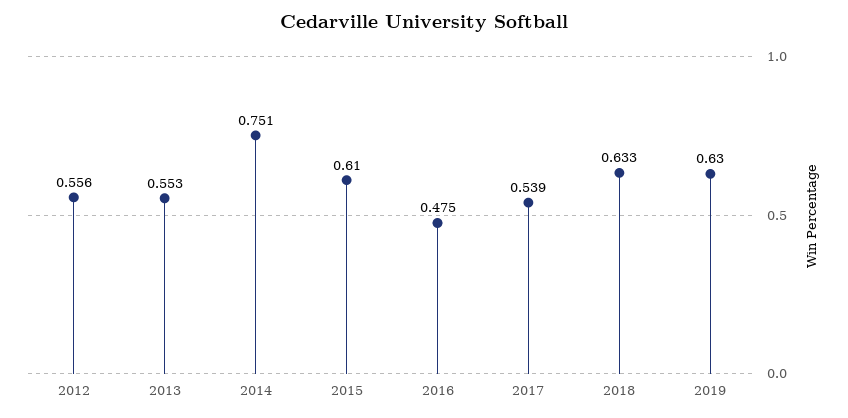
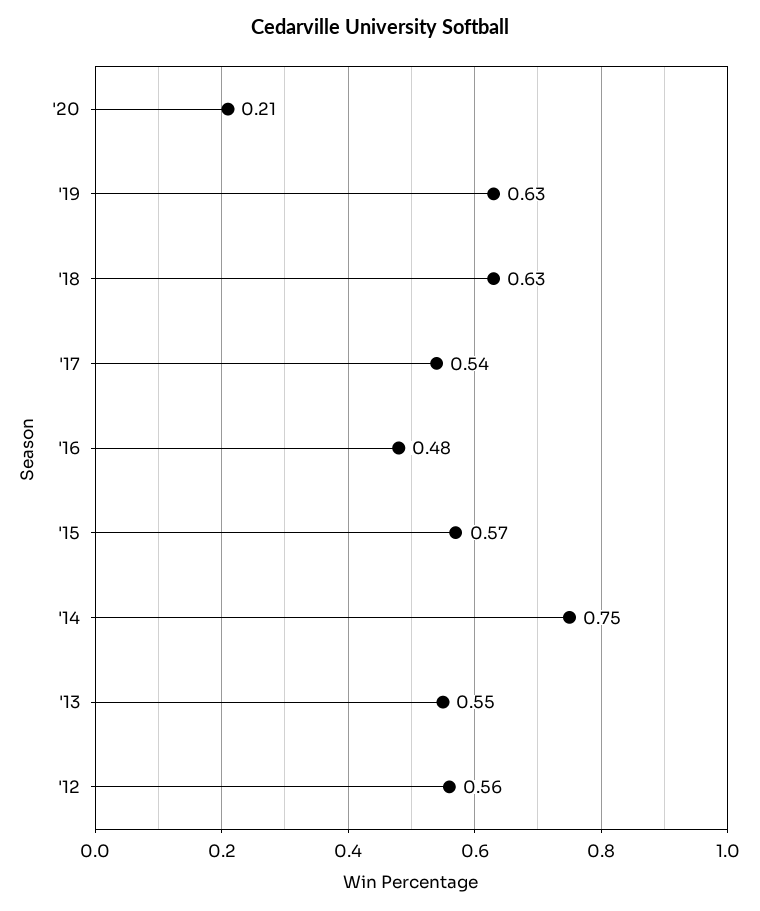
2015: 0.61 -> 0.57
'20: none -> 0.21

